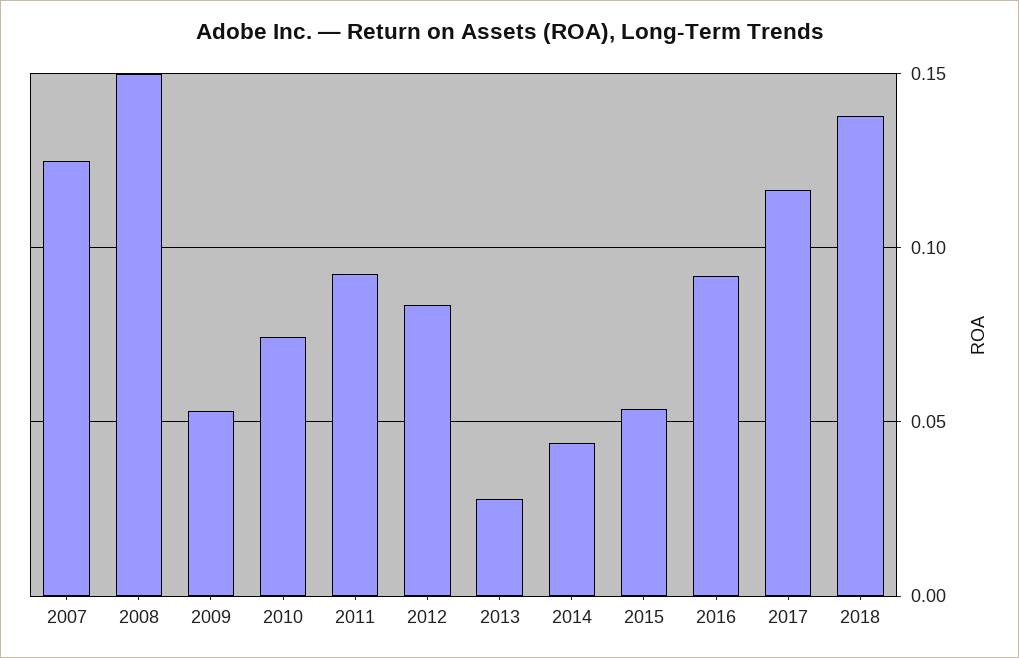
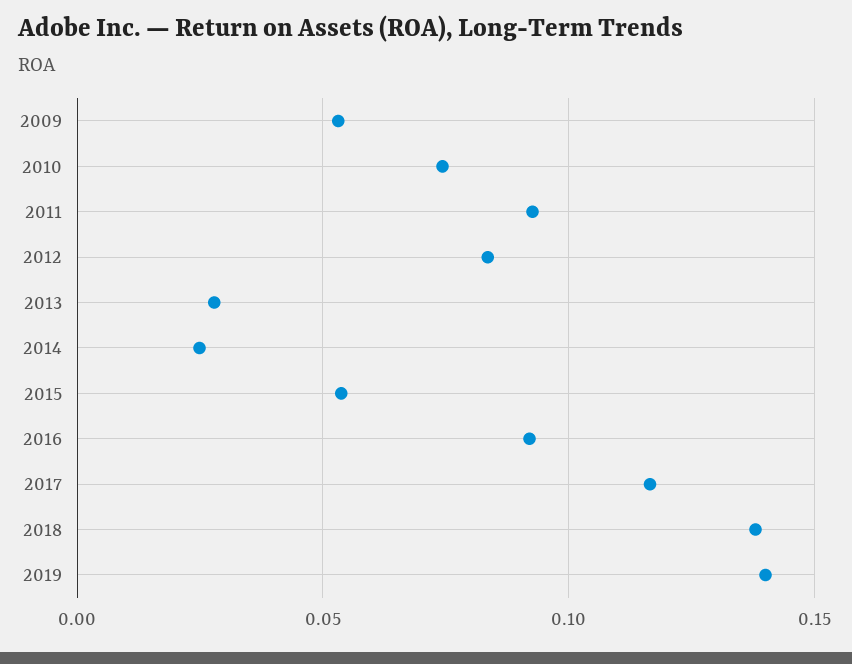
2007: 0.125 -> none
2008: 0.15 -> none
2014: 0.045 -> 0.025
2019: none -> 0.14

